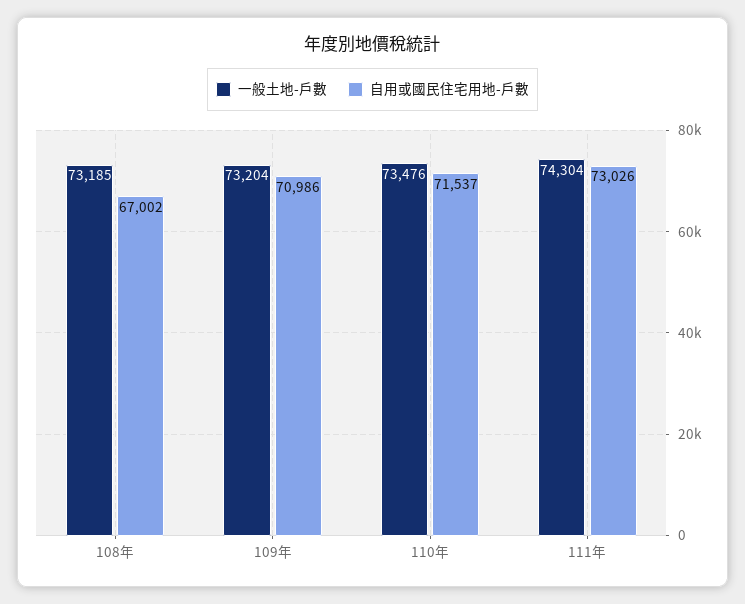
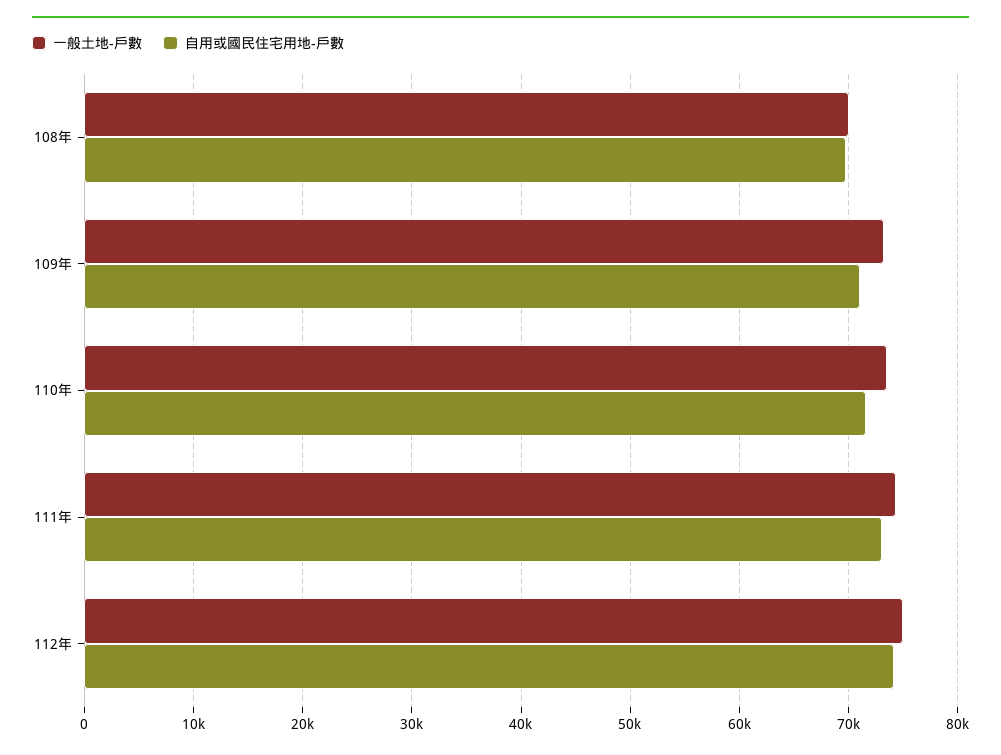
一般土地-戶數, 108年: 73185 -> 70000
自用或國民住宅用地-戶數, 108年: 67002 -> 70000
一般土地-戶數, 112年: none -> 75000
自用或國民住宅用地-戶數, 112年: none -> 74000

